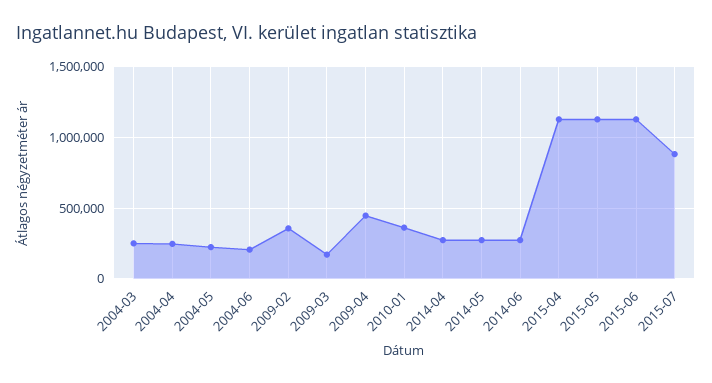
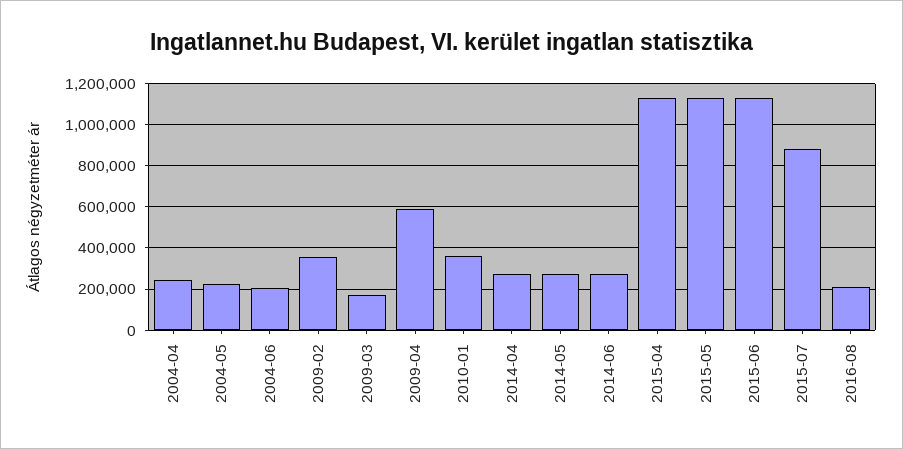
2004-03: 250000 -> none
2009-04: 450000 -> 600000
2016-08: none -> 200000

